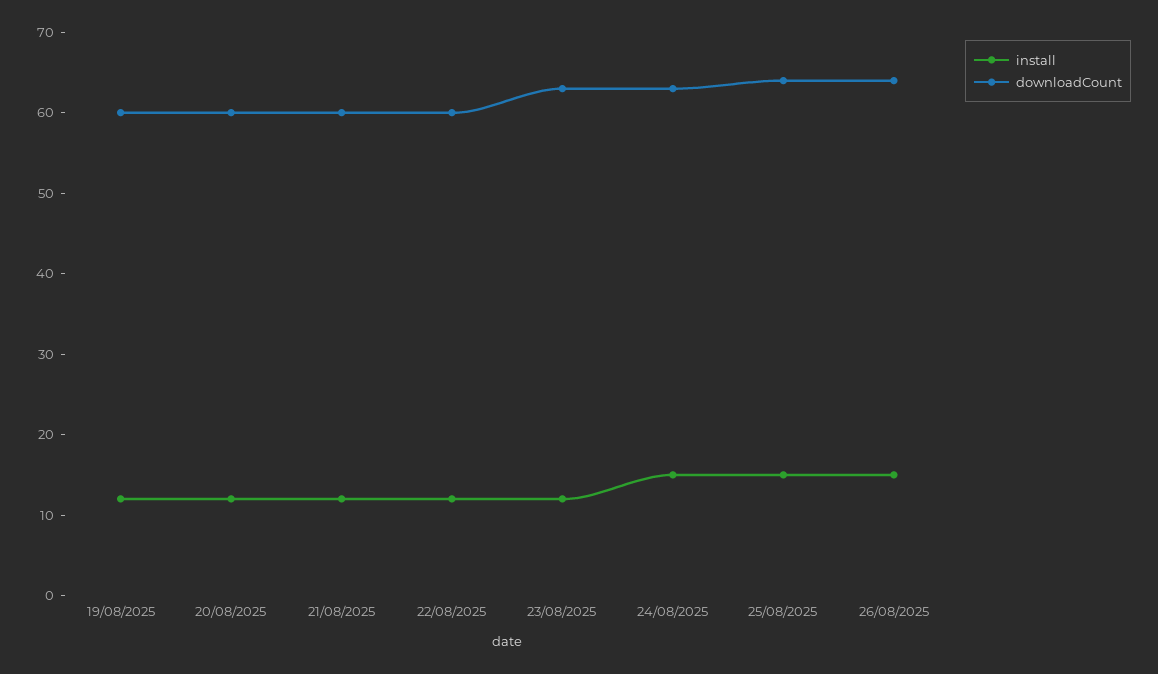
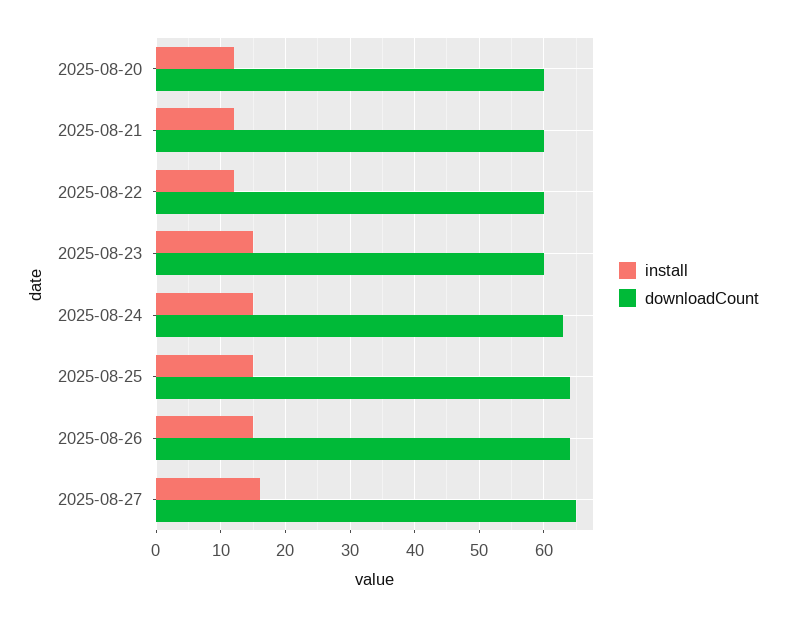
install, 19/08/2025: 12 -> none
downloadCount, 19/08/2025: 60 -> none
install, 23/08/2025: 12 -> 15
downloadCount, 23/08/2025: 63 -> 60
install, 2025-08-27: none -> 16
downloadCount, 2025-08-27: none -> 65

